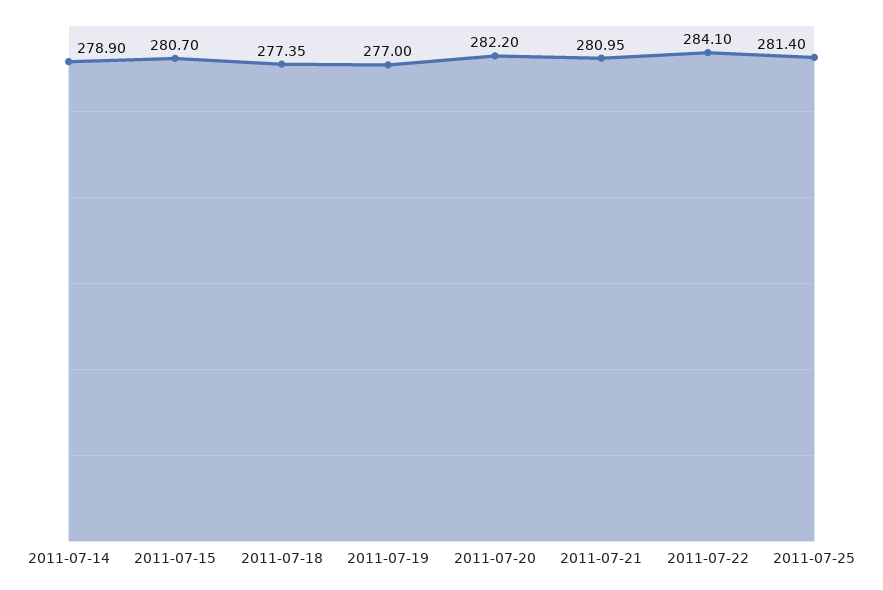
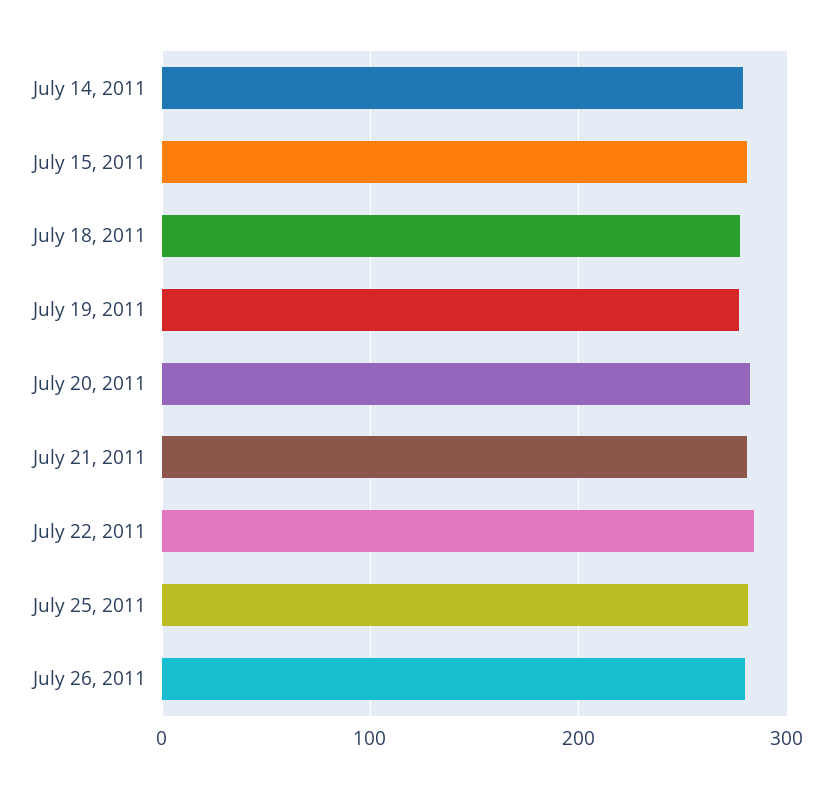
July 26, 2011: none -> 280

